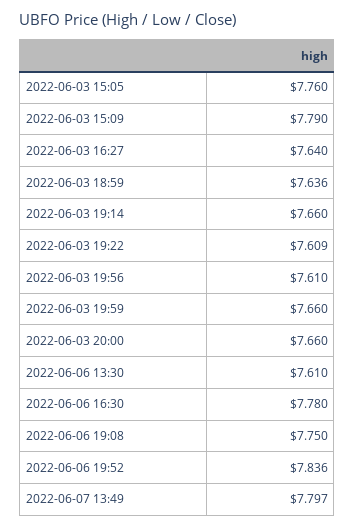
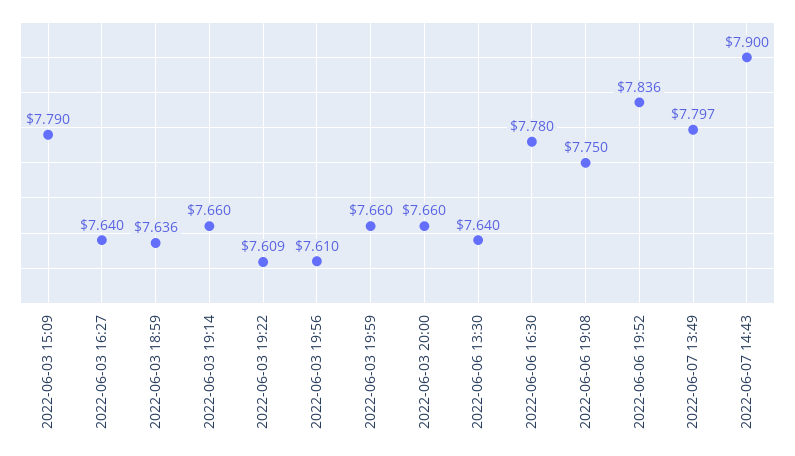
2022-06-03 15:05: 7.76 -> none
2022-06-06 13:30: 7.61 -> 7.64
2022-06-07 14:43: none -> 7.9

